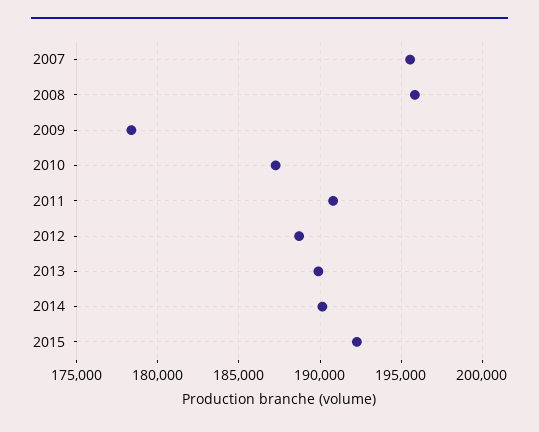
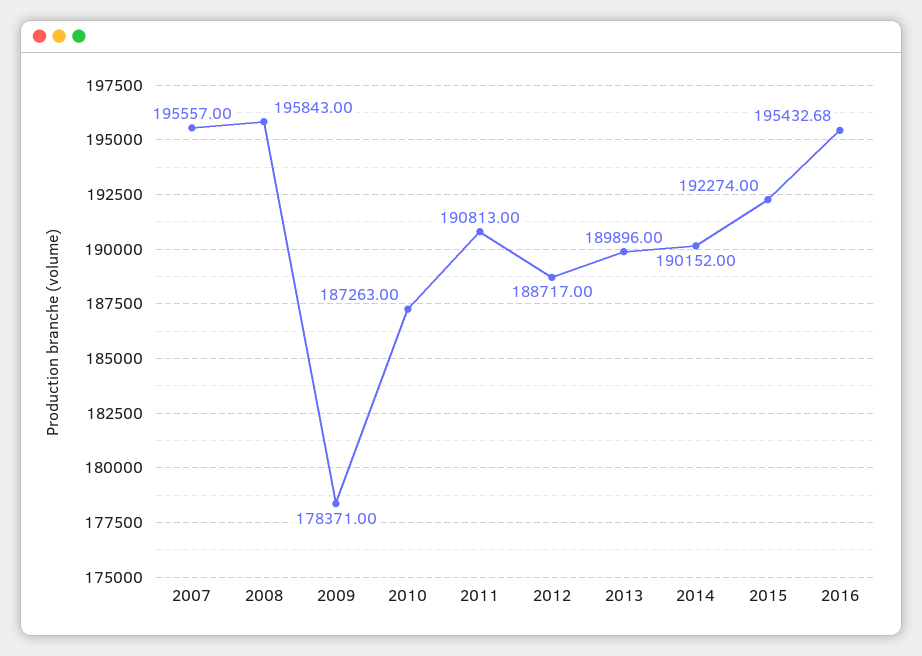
2016: none -> 195432.68

